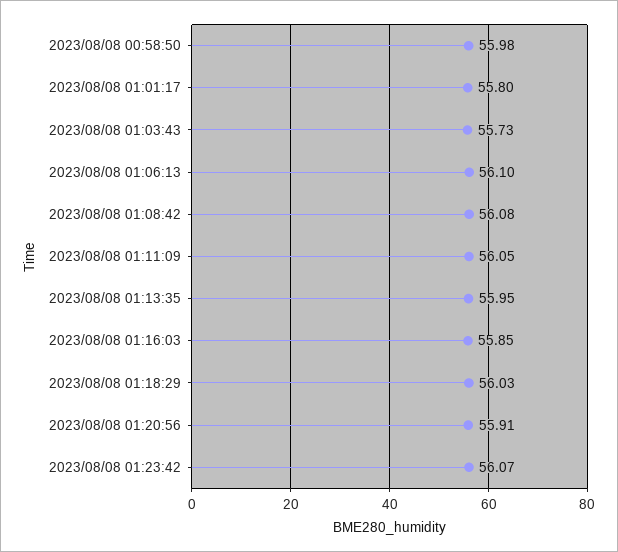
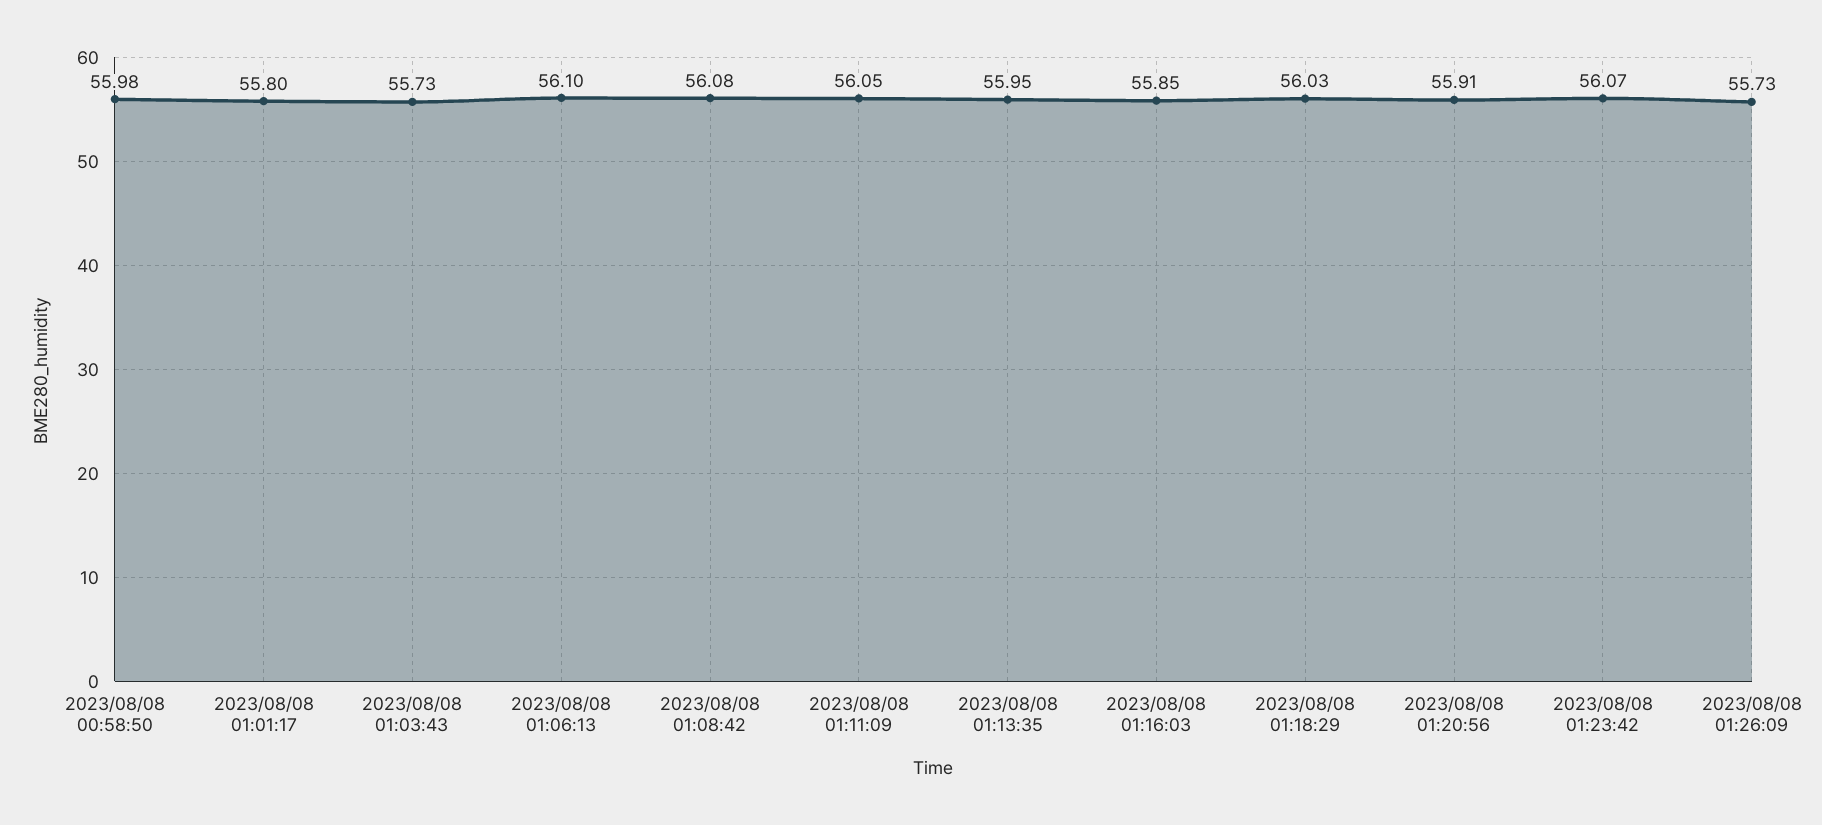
2023/08/08 01:26:09: none -> 55.73

